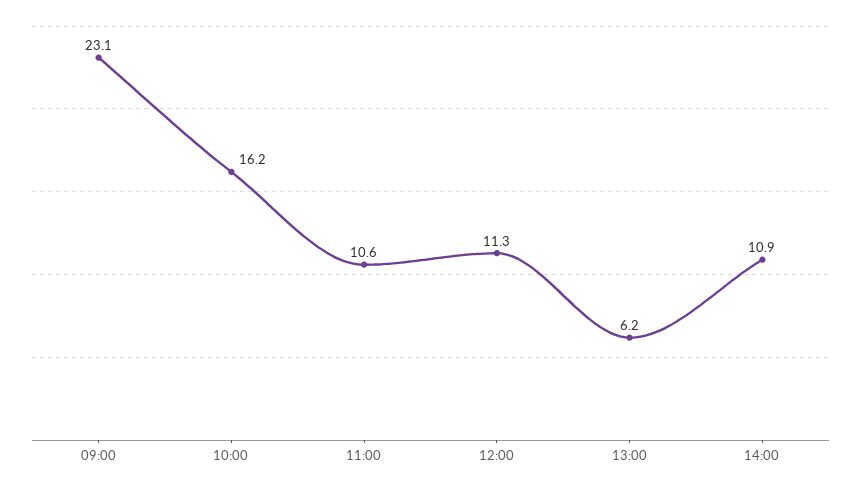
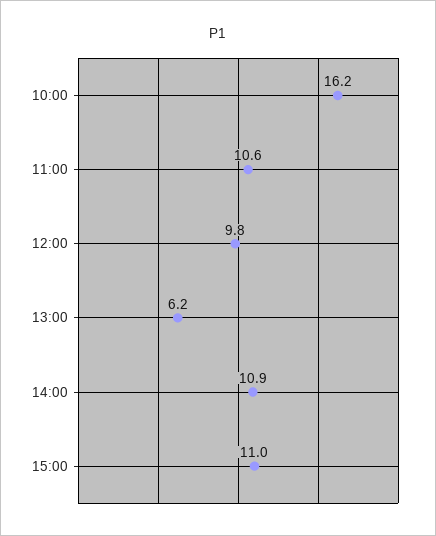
09:00: 23.1 -> none
12:00: 11.3 -> 9.8
15:00: none -> 11

